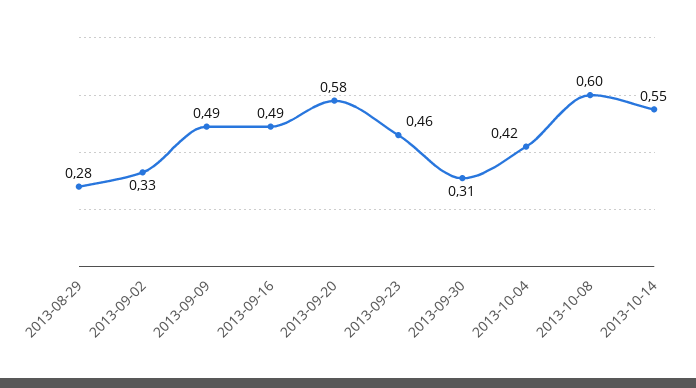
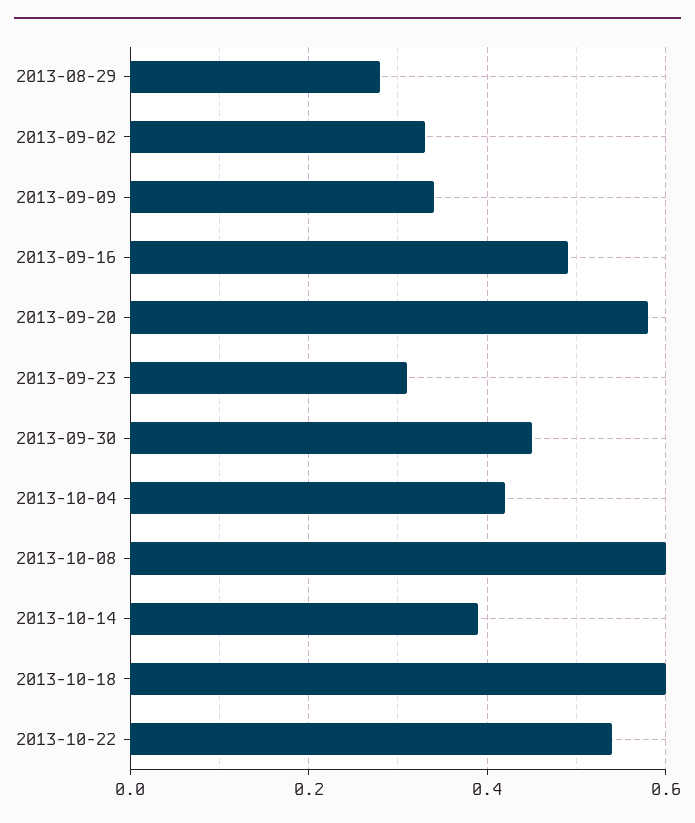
2013-09-09: 0.49 -> 0.35
2013-09-23: 0.46 -> 0.3
2013-09-30: 0.31 -> 0.45
2013-10-14: 0.55 -> 0.4
2013-10-18: none -> 0.6
2013-10-22: none -> 0.55

